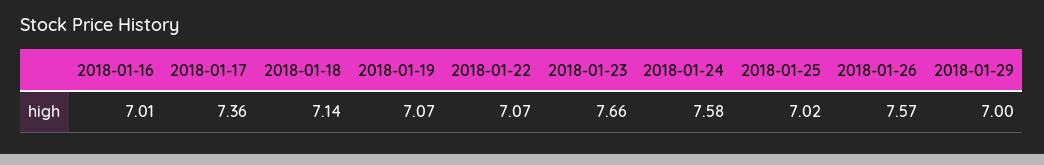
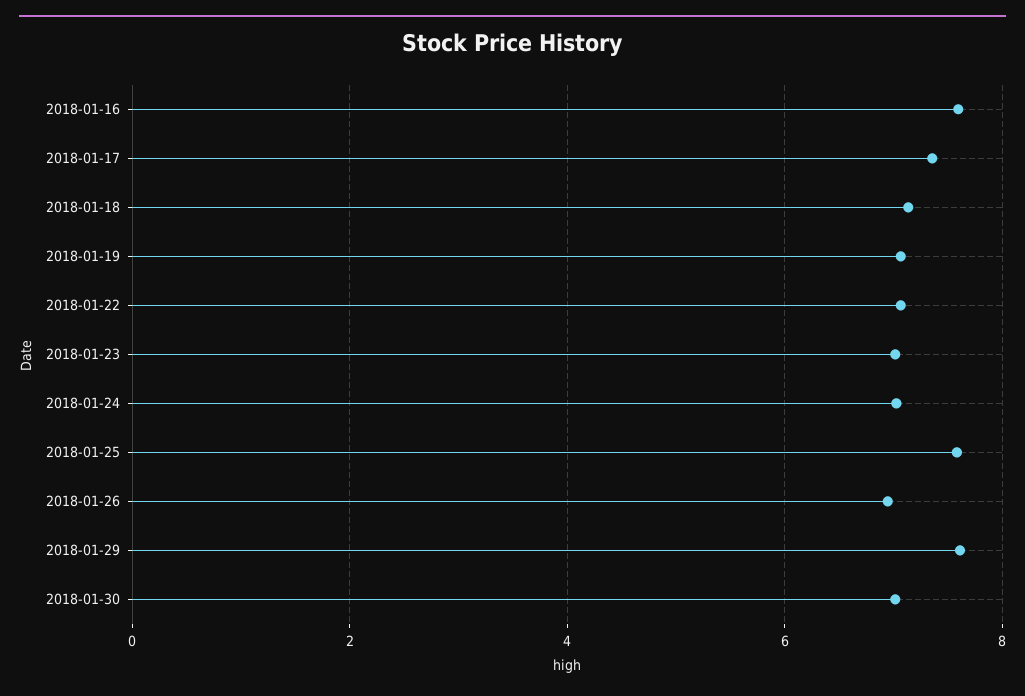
2018-01-16: 7.01 -> 7.6
2018-01-23: 7.66 -> 7
2018-01-24: 7.58 -> 7
2018-01-25: 7.02 -> 7.6
2018-01-26: 7.57 -> 7
2018-01-29: 7 -> 7.6
2018-01-30: none -> 7

